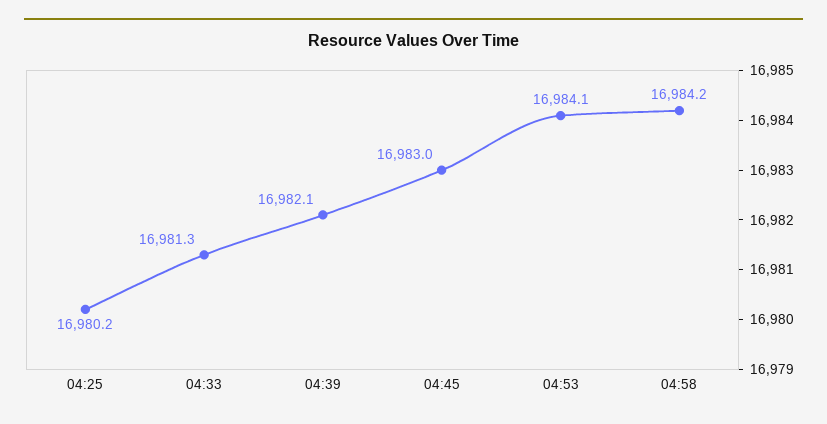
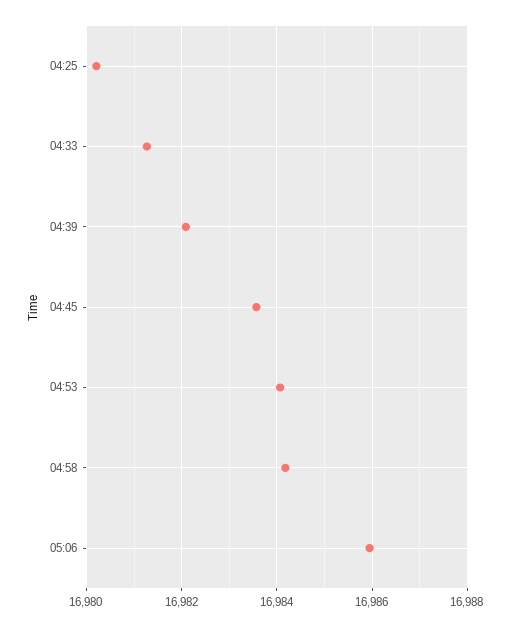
04:45: 16983 -> 16983.6
05:06: none -> 16986

